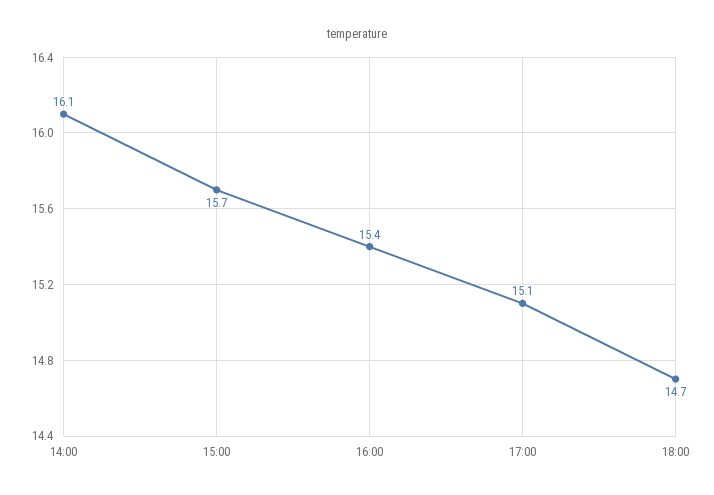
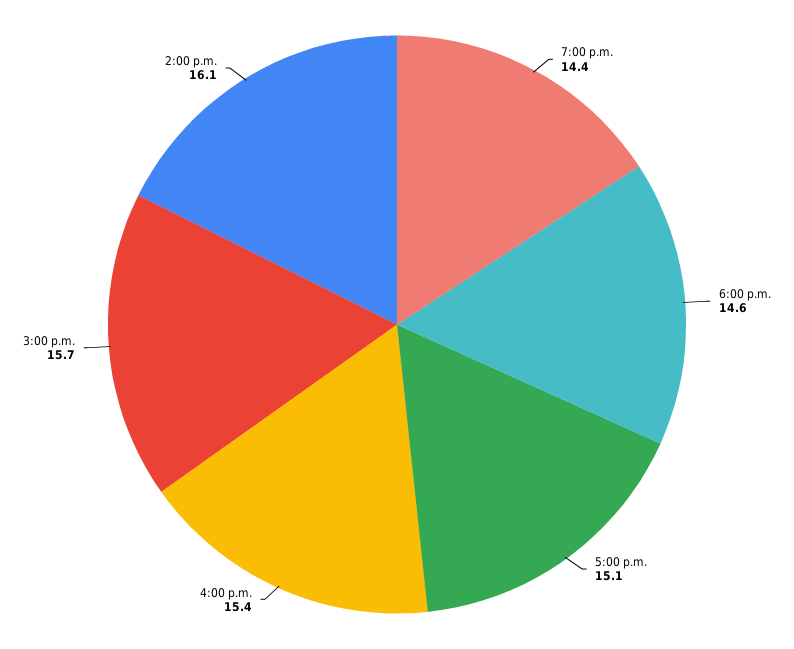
18:00: 14.7 -> 14.6
7:00 p.m.: none -> 14.4

